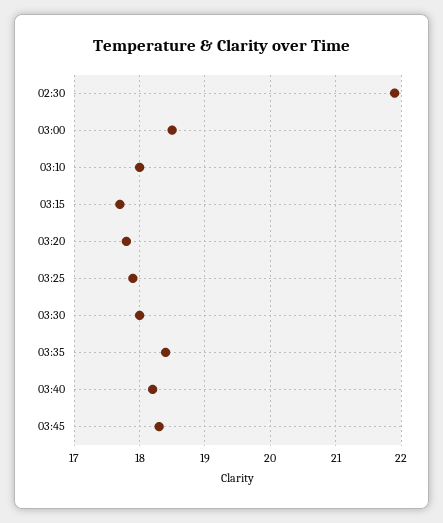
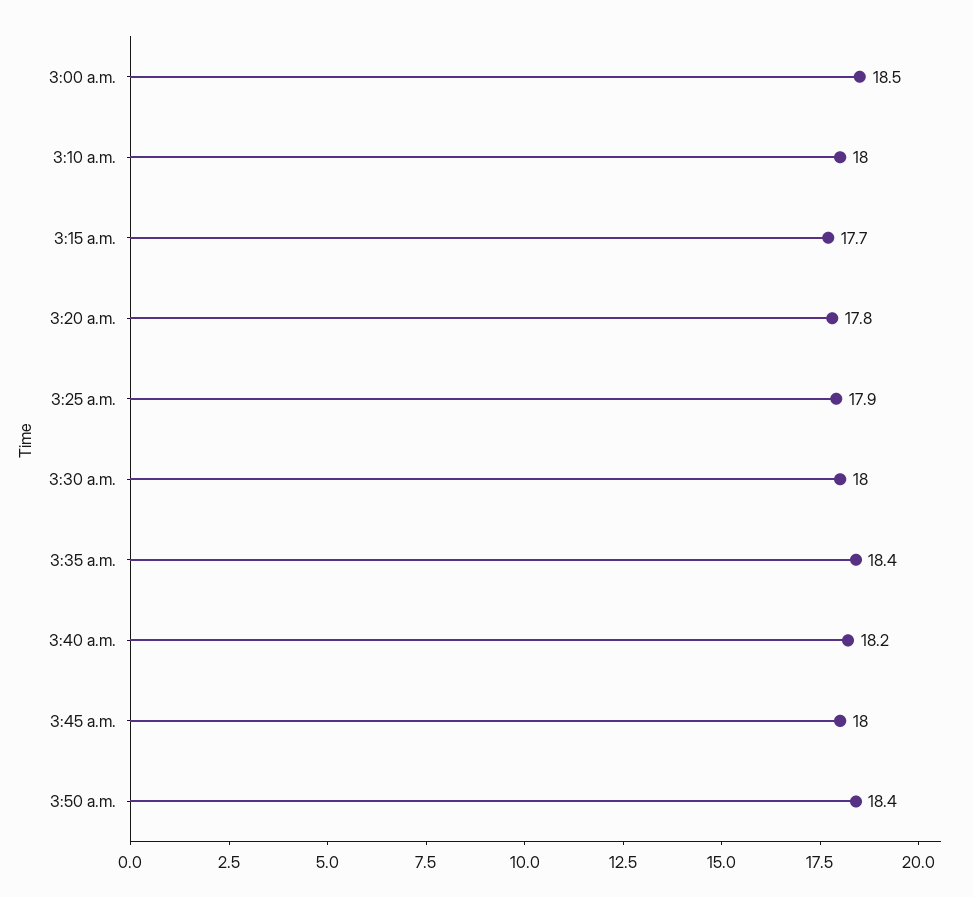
02:30: 21.9 -> none
03:45: 18.3 -> 18
3:50 a.m.: none -> 18.4

